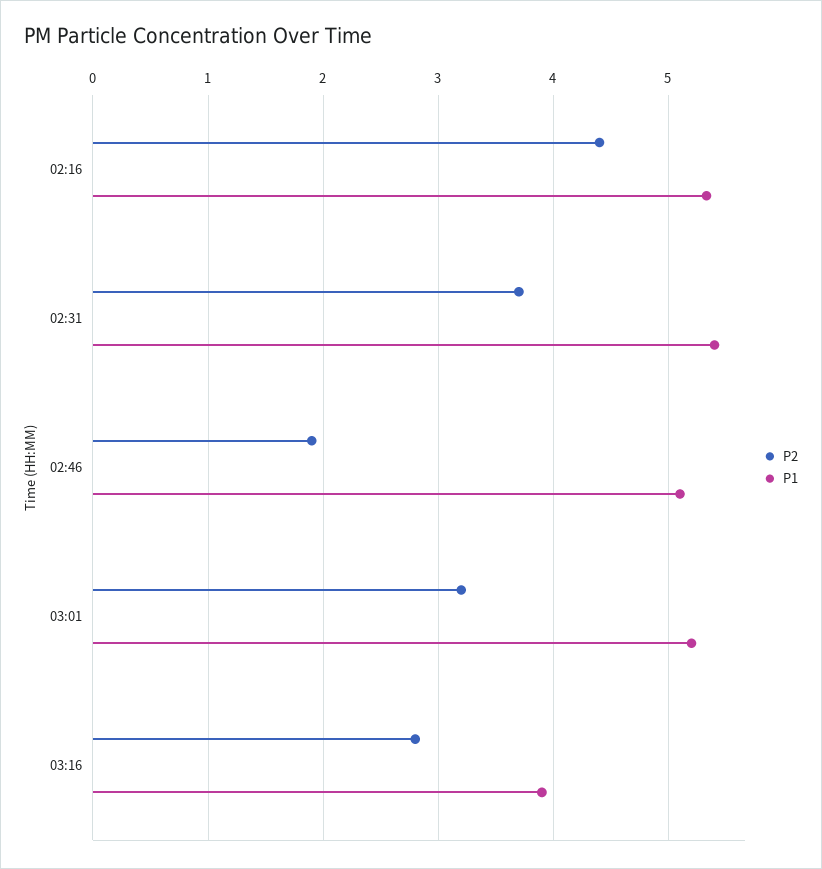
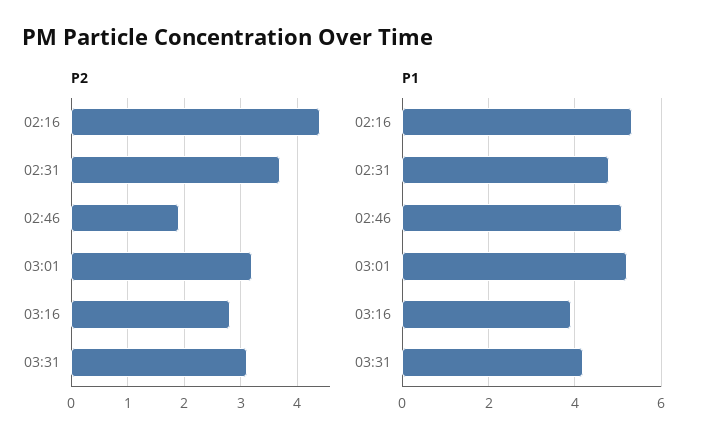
P1, 02:31: 5.4 -> 4.8
P2, 03:31: none -> 3
P1, 03:31: none -> 4.2

